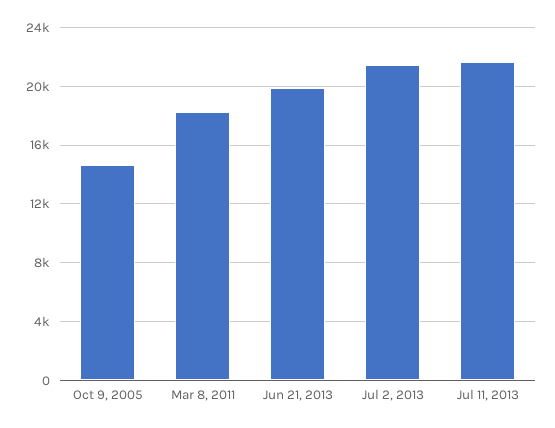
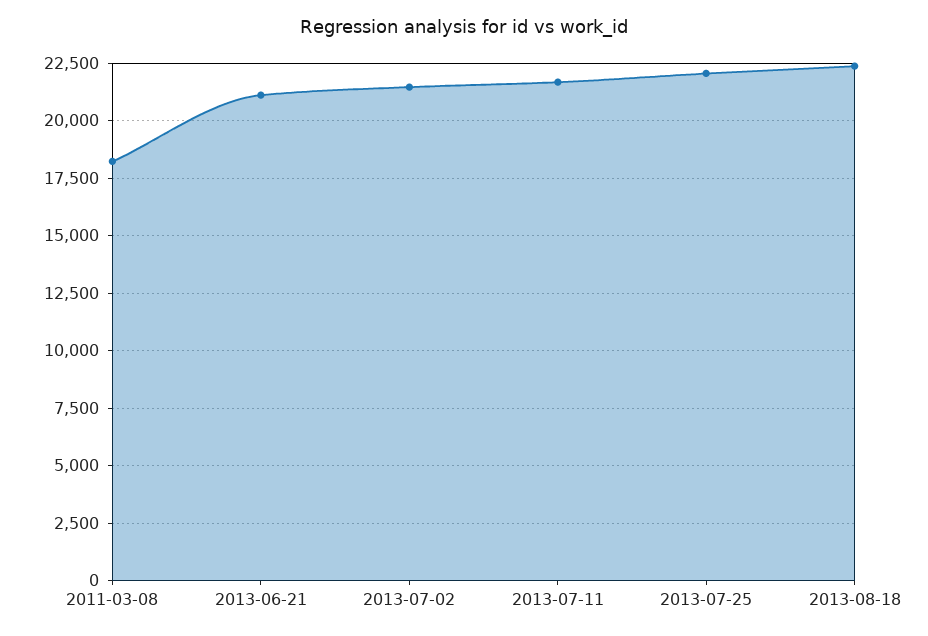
Oct 9, 2005: 14500 -> none
Jun 21, 2013: 20000 -> 21000
2013-07-25: none -> 22000
2013-08-18: none -> 22500

